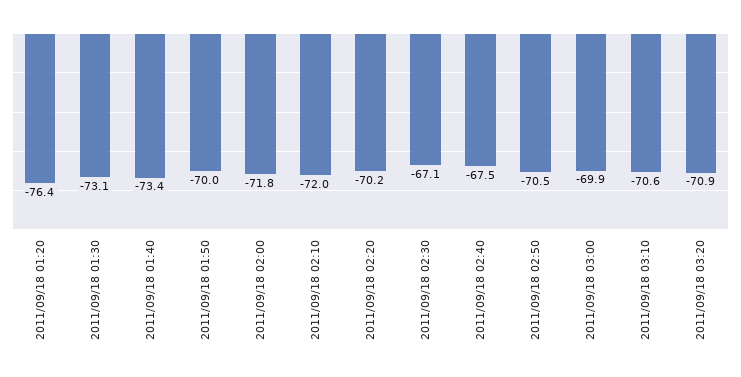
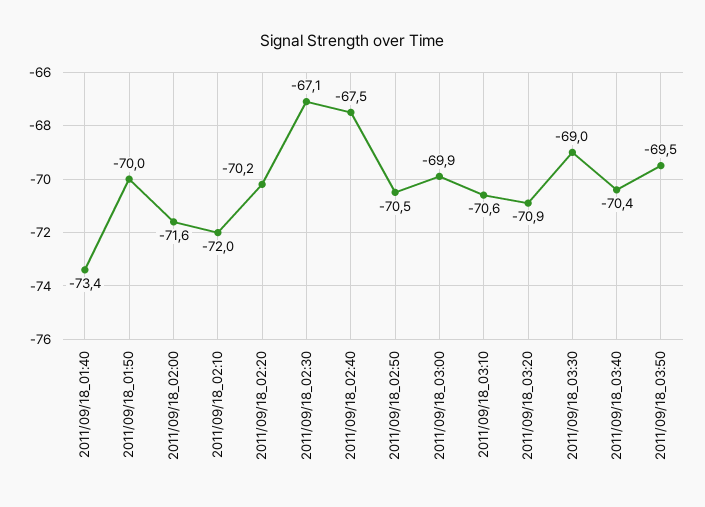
2011/09/18 01:20: -76.4 -> none
2011/09/18 01:30: -73.1 -> none
2011/09/18 02:00: -71.8 -> -71.6
2011/09/18_03:30: none -> -69
2011/09/18_03:40: none -> -70.4
2011/09/18_03:50: none -> -69.5

